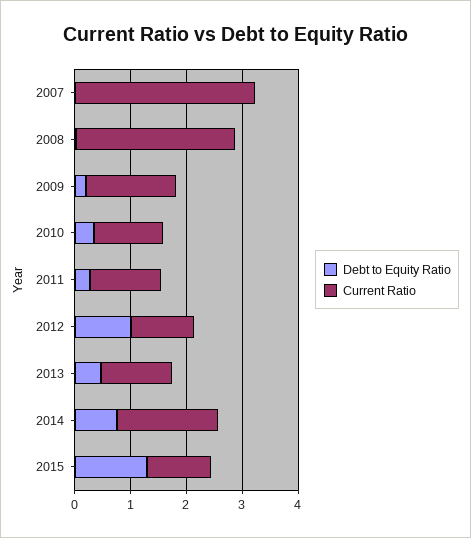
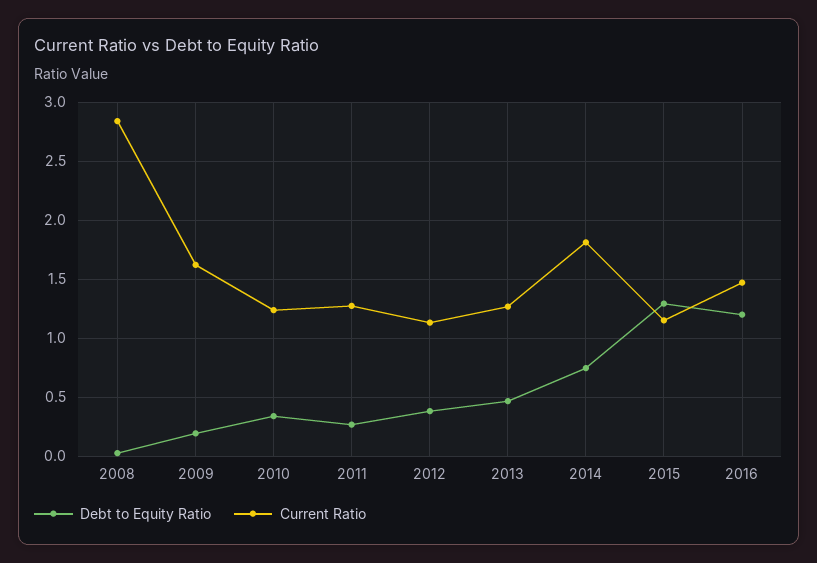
Debt to Equity Ratio, 2007: 0 -> none
Current Ratio, 2007: 3.2 -> none
Debt to Equity Ratio, 2012: 1 -> 0.4
Debt to Equity Ratio, 2016: none -> 1.2
Current Ratio, 2016: none -> 1.5

